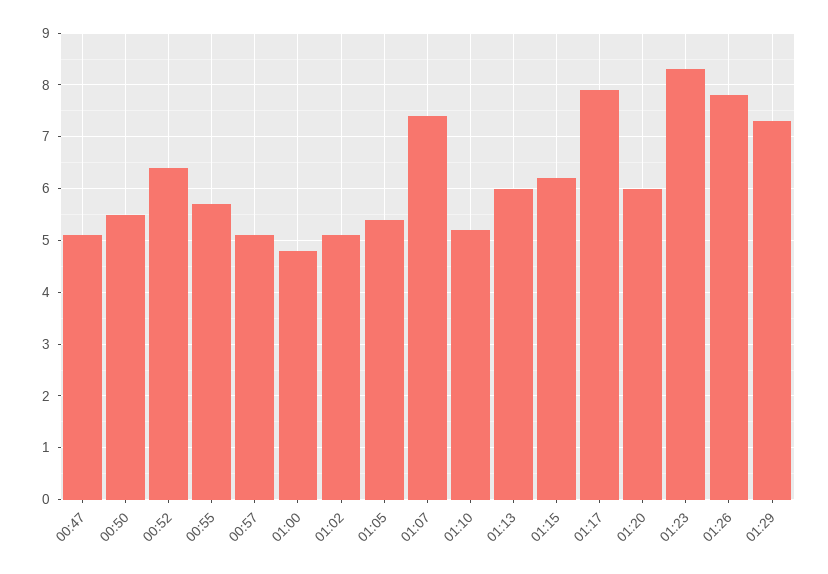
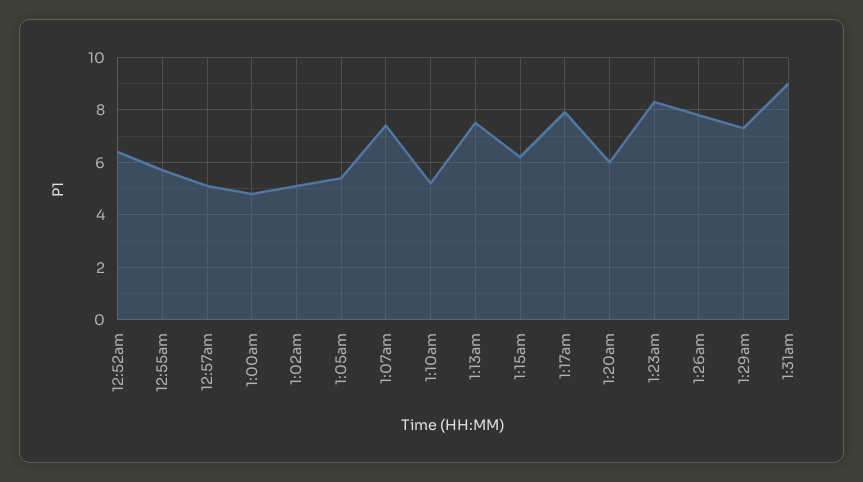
00:47: 5 -> none
00:50: 5.5 -> none
01:13: 6 -> 7.5
1:31am: none -> 9

